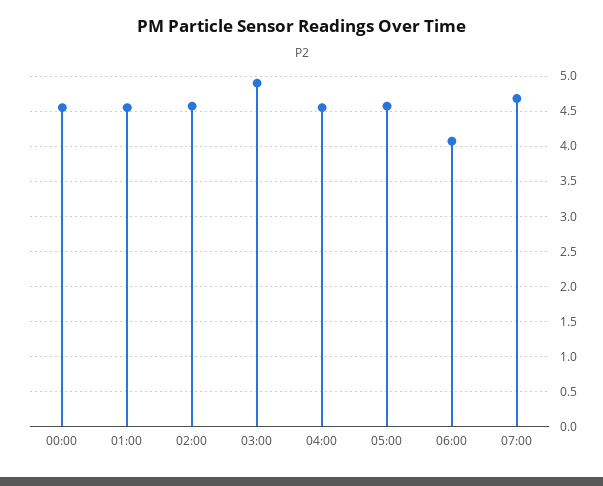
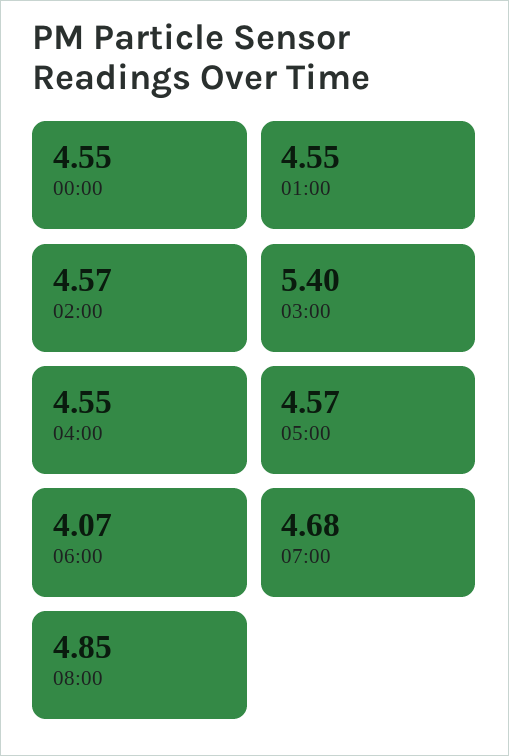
03:00: 4.9 -> 5.4
08:00: none -> 4.85

